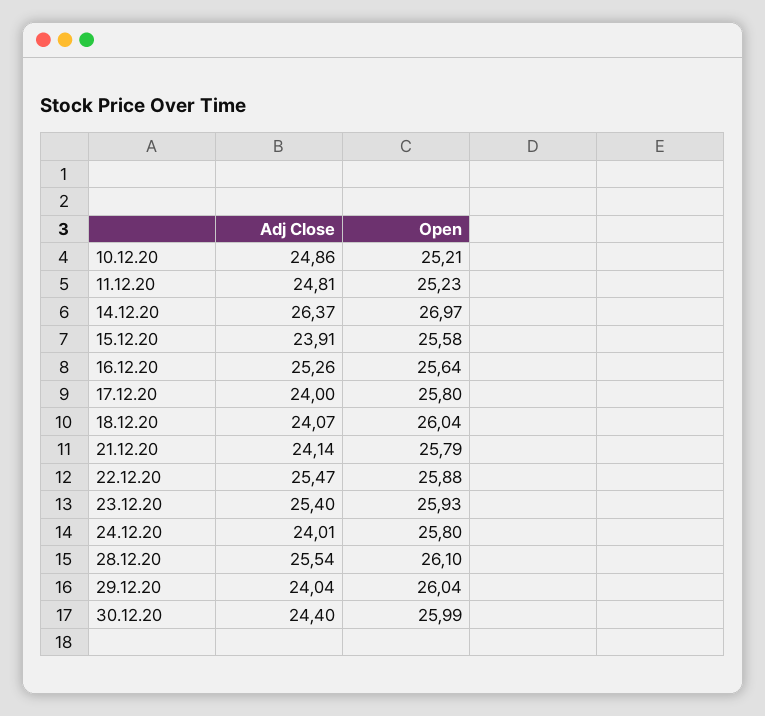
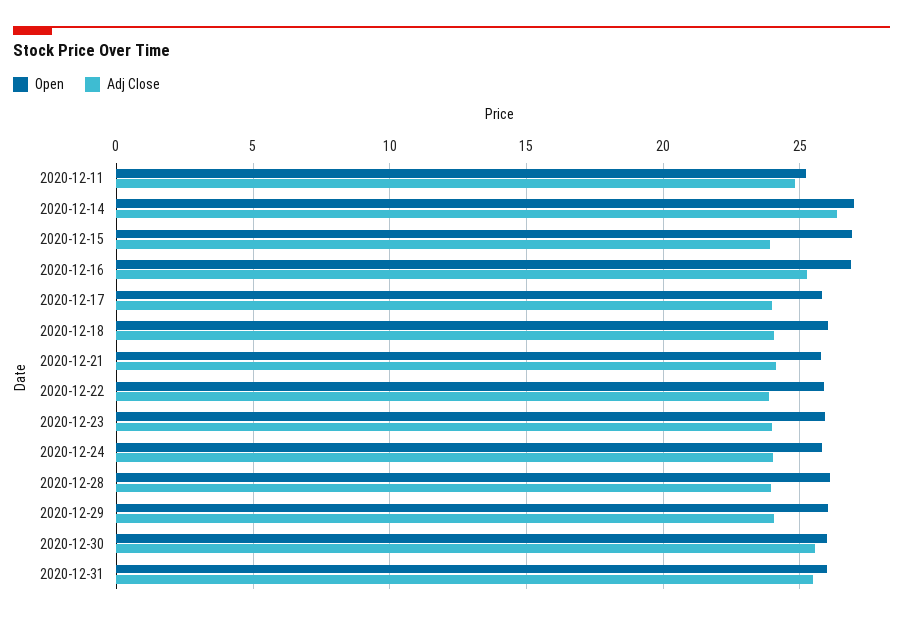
Adj Close, 10.12.20: 24.86 -> none
Open, 10.12.20: 25.21 -> none
Open, 15.12.20: 25.58 -> 27
Open, 16.12.20: 25.64 -> 27
Adj Close, 22.12.20: 25.47 -> 24
Adj Close, 23.12.20: 25.4 -> 24
Adj Close, 28.12.20: 25.54 -> 24
Adj Close, 30.12.20: 24.4 -> 25.5
Open, 2020-12-31: none -> 26
Adj Close, 2020-12-31: none -> 25.5

